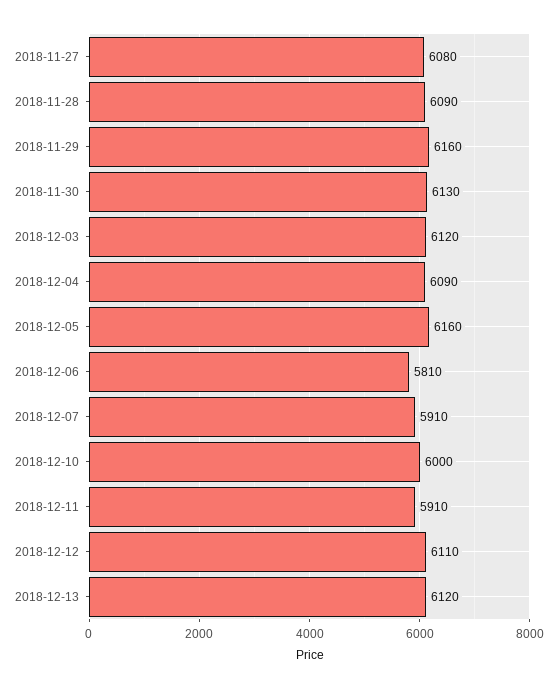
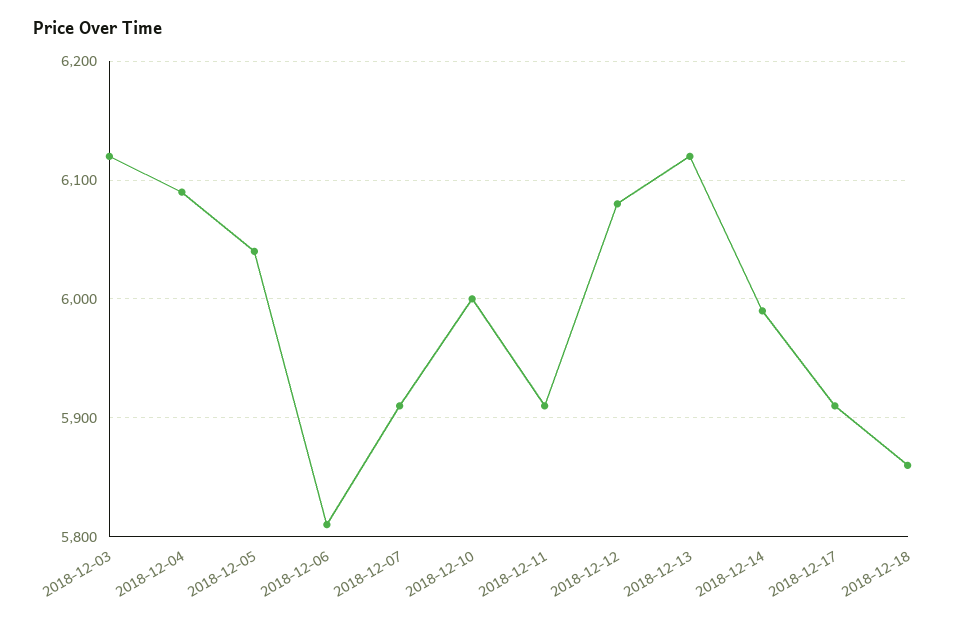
2018-11-27: 6080 -> none
2018-11-28: 6090 -> none
2018-11-29: 6160 -> none
2018-11-30: 6130 -> none
2018-12-05: 6160 -> 6040
2018-12-12: 6110 -> 6080
2018-12-14: none -> 5990
2018-12-17: none -> 5910
2018-12-18: none -> 5860

